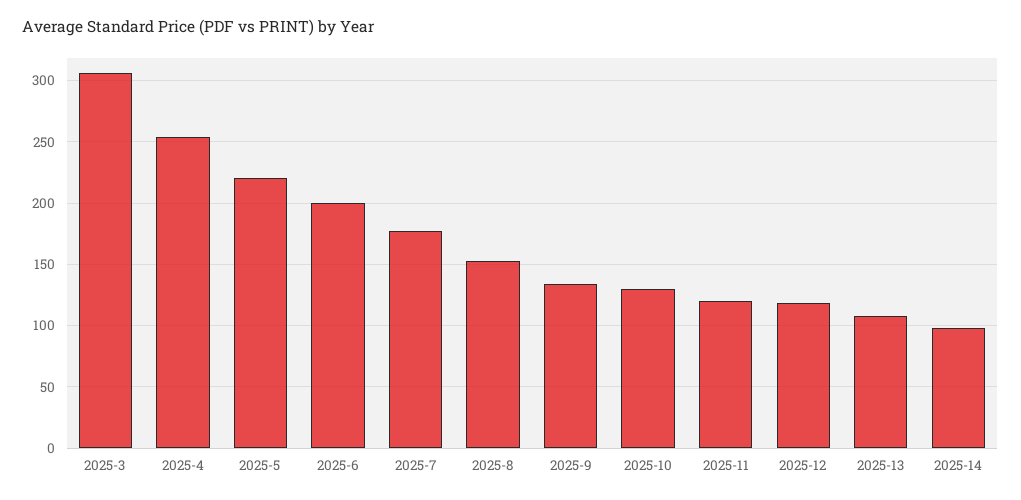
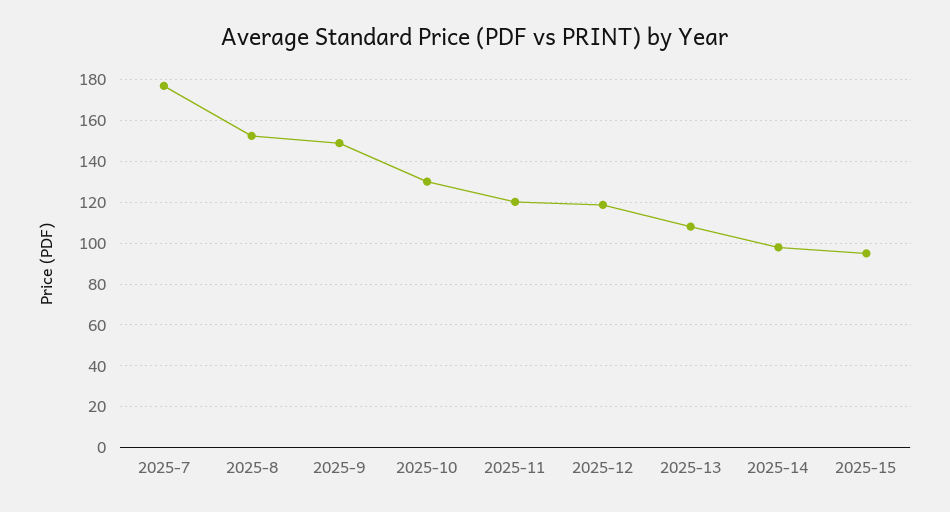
2025-3: 305 -> none
2025-4: 255 -> none
2025-5: 220 -> none
2025-6: 200 -> none
2025-9: 135 -> 150
2025-15: none -> 95

